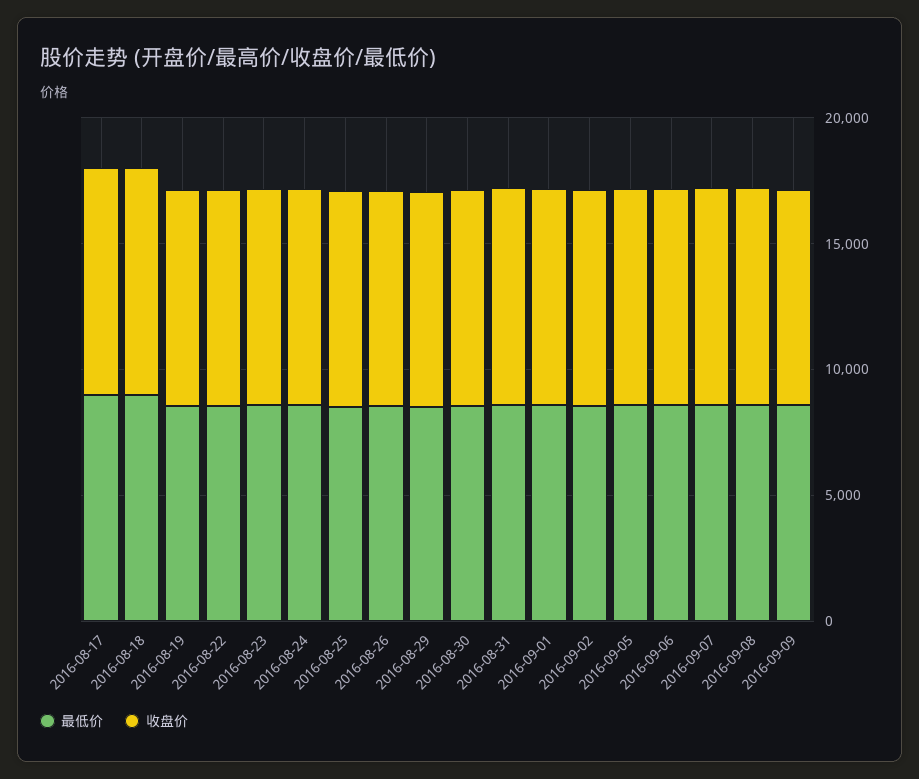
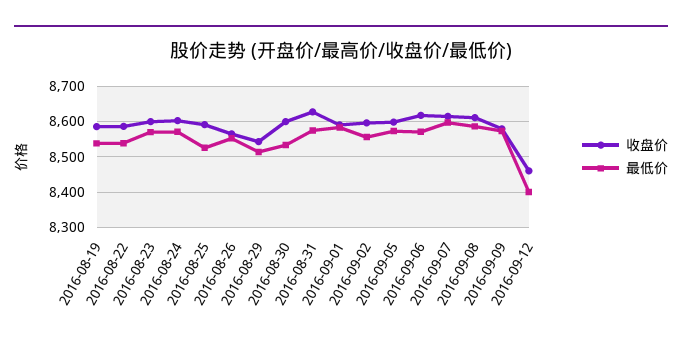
最低价, 2016-08-17: 9000 -> none
收盘价, 2016-08-17: 9000 -> none
最低价, 2016-08-18: 9000 -> none
收盘价, 2016-08-18: 9000 -> none
收盘价, 2016-09-12: none -> 8460
最低价, 2016-09-12: none -> 8400

